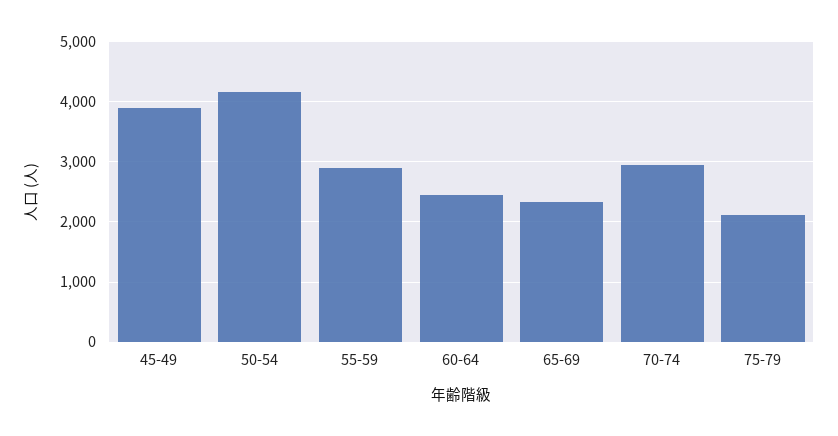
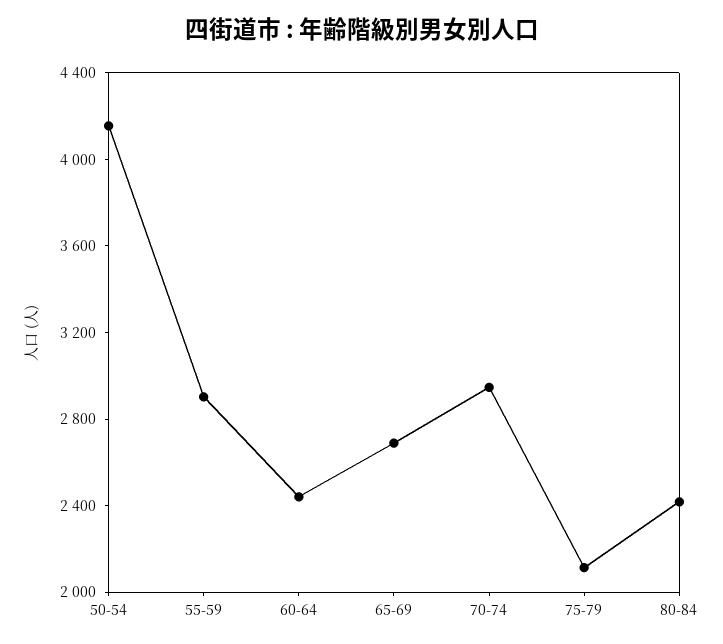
45-49: 3900 -> none
65-69: 2300 -> 2700
80-84: none -> 2400

